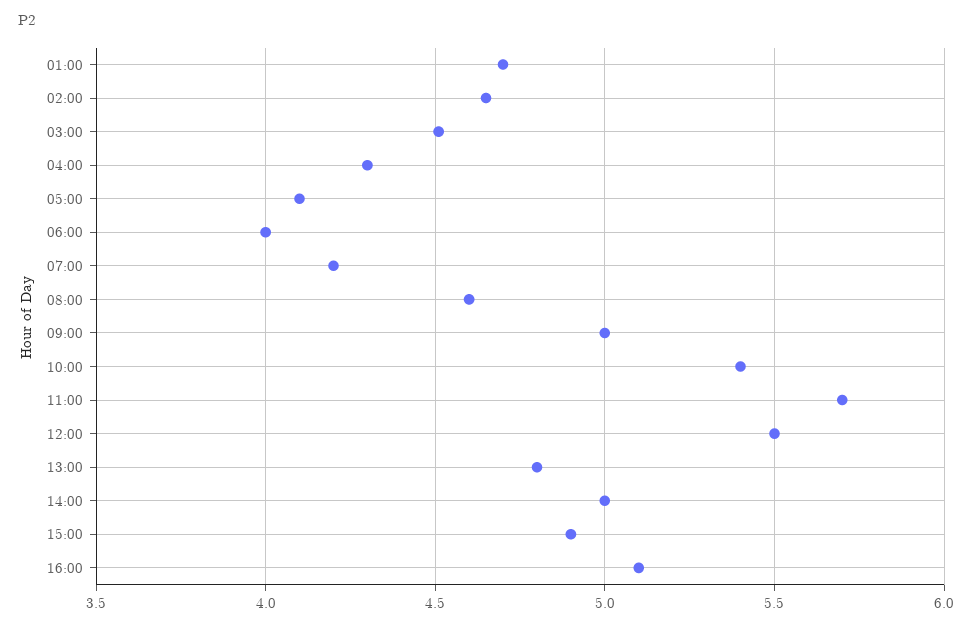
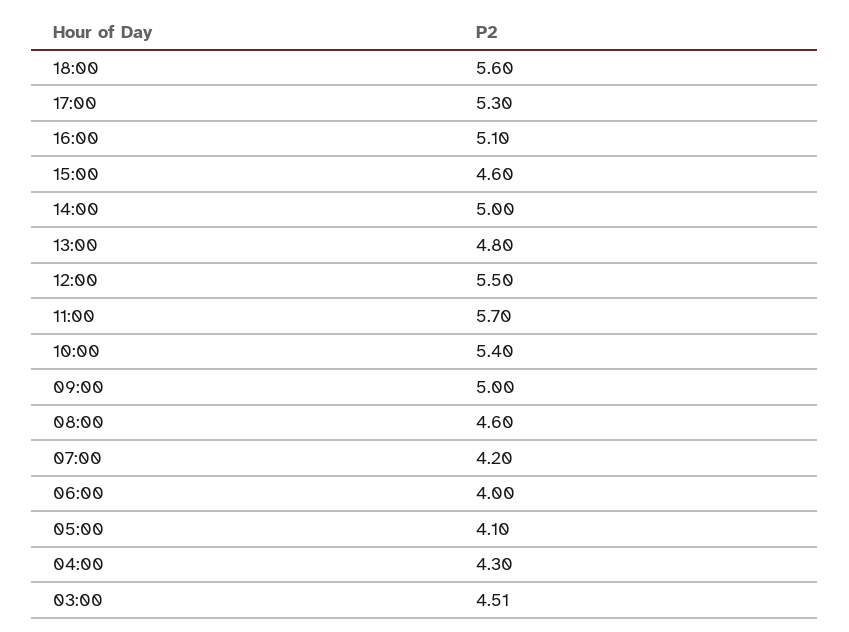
01:00: 4.7 -> none
02:00: 4.65 -> none
15:00: 4.9 -> 4.6
18:00: none -> 5.6
17:00: none -> 5.3

